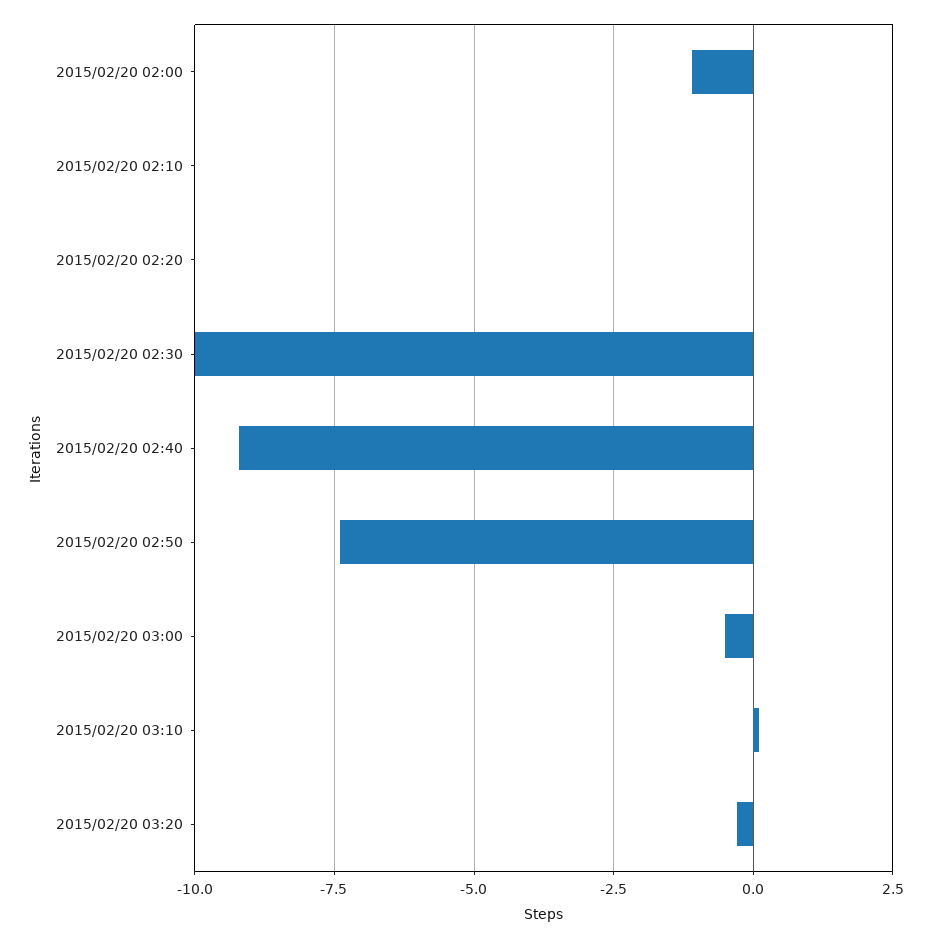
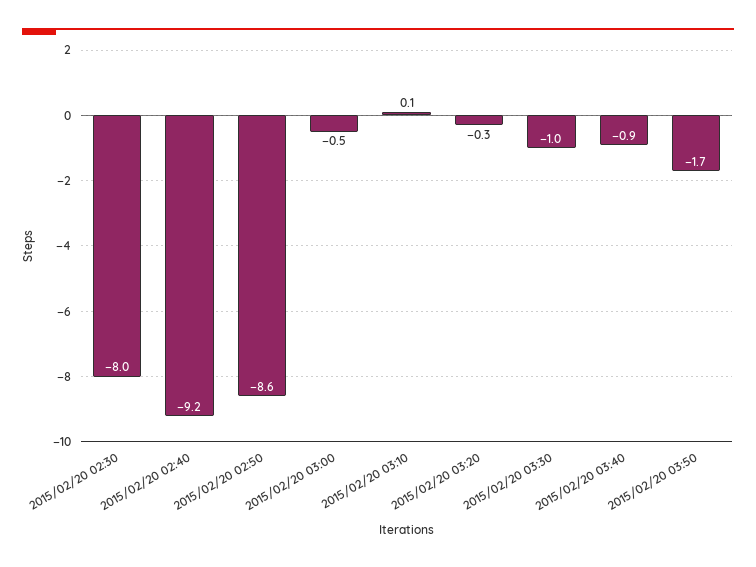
2015/02/20 02:00: -1 -> none
2015/02/20 02:10: 0 -> none
2015/02/20 02:20: 0 -> none
2015/02/20 02:30: -10 -> -8
2015/02/20 02:50: -7.5 -> -8.6
2015/02/20 03:30: none -> -1
2015/02/20 03:40: none -> -0.9
2015/02/20 03:50: none -> -1.7

